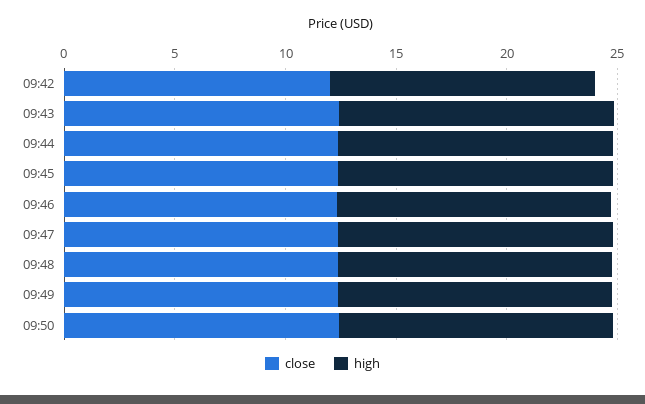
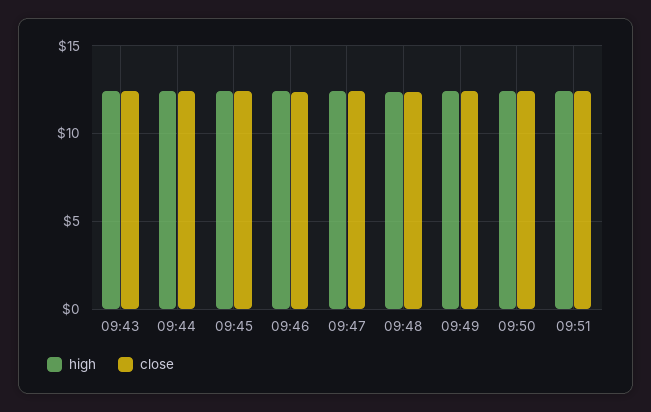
close, 09:42: 12 -> none
high, 09:42: 12 -> none
high, 09:51: none -> 12.5
close, 09:51: none -> 12.5

